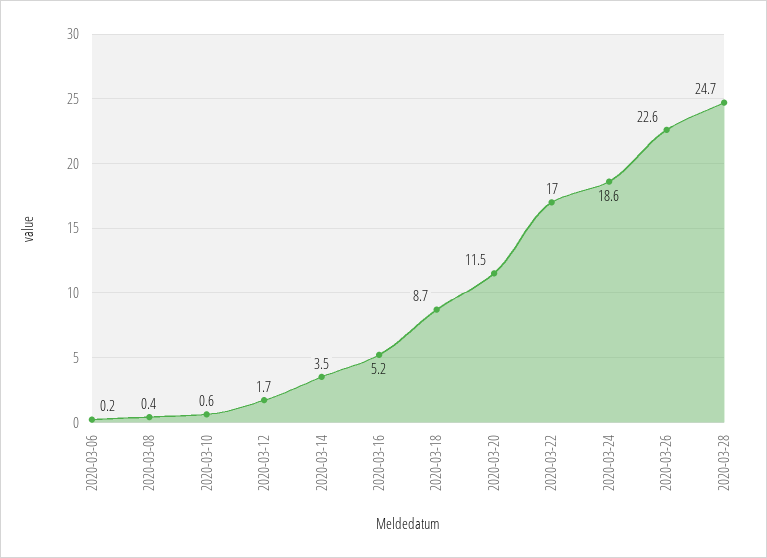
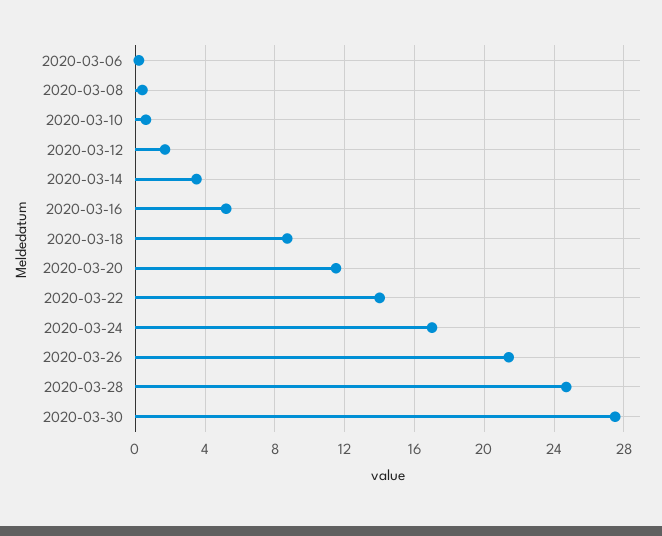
2020-03-22: 17 -> 14
2020-03-24: 18.6 -> 17
2020-03-26: 22.6 -> 21.5
2020-03-30: none -> 27.5

